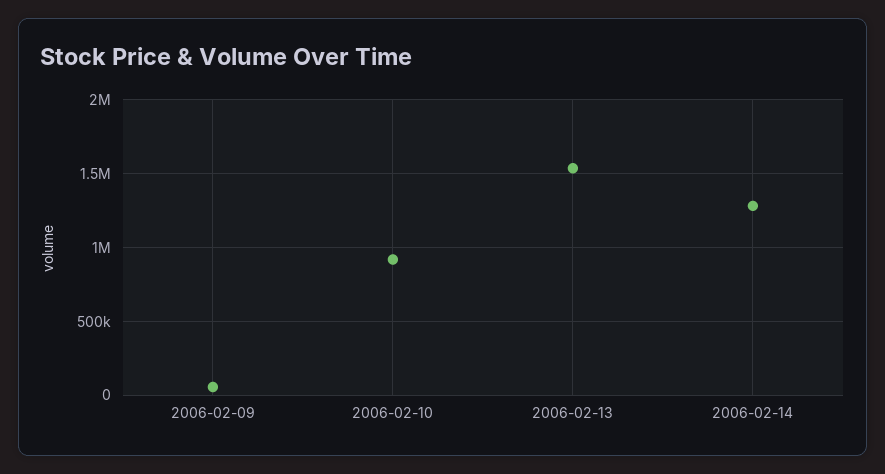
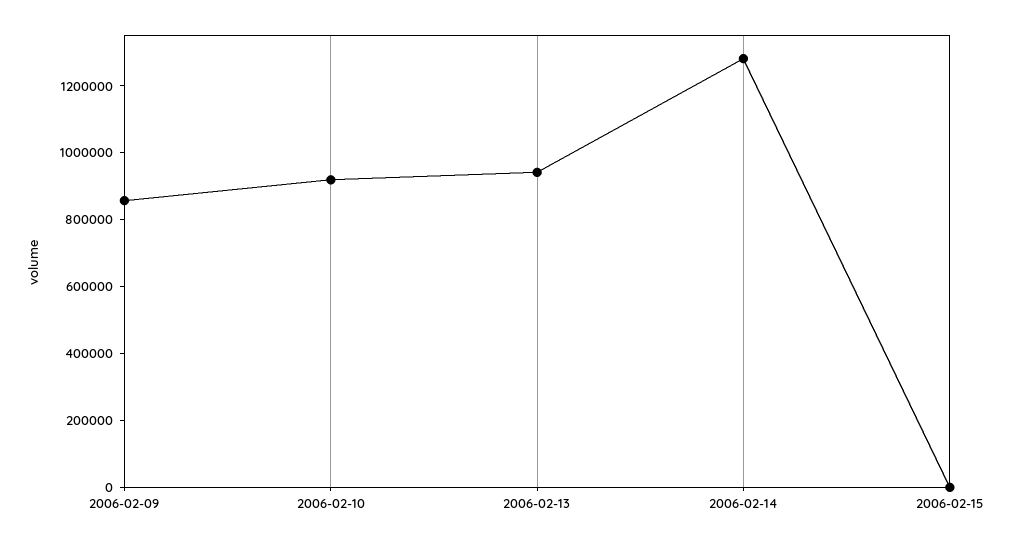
2006-02-09: 50000 -> 850000
2006-02-13: 1550000 -> 950000
2006-02-15: none -> 0

